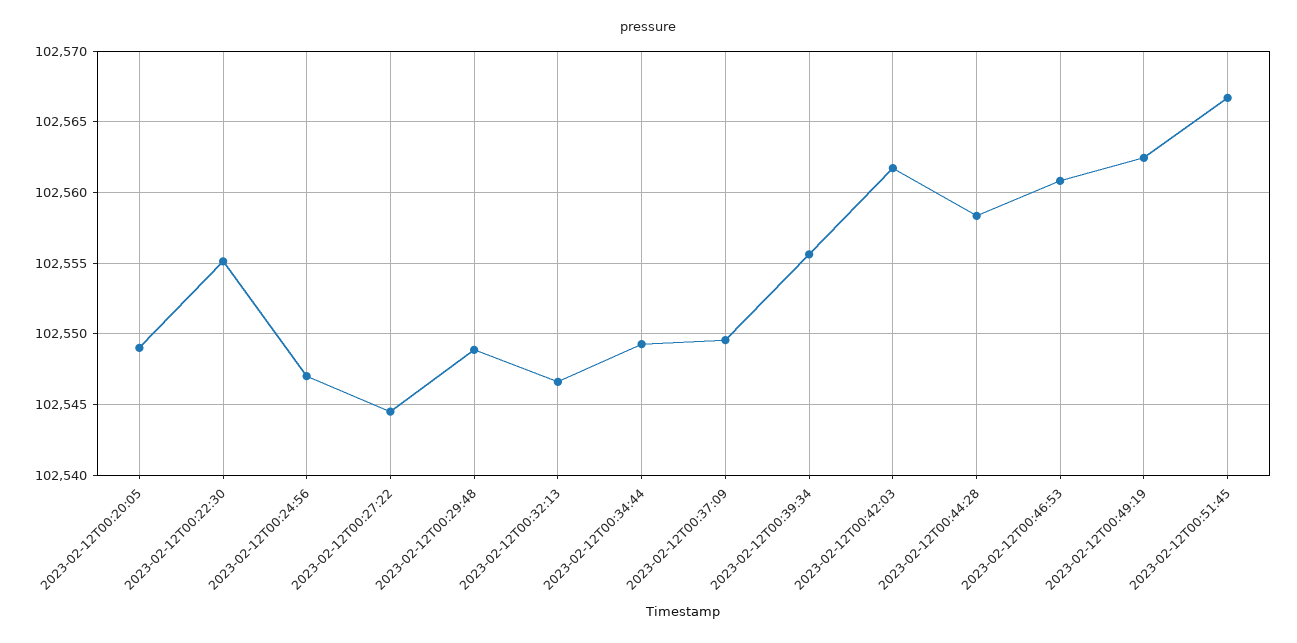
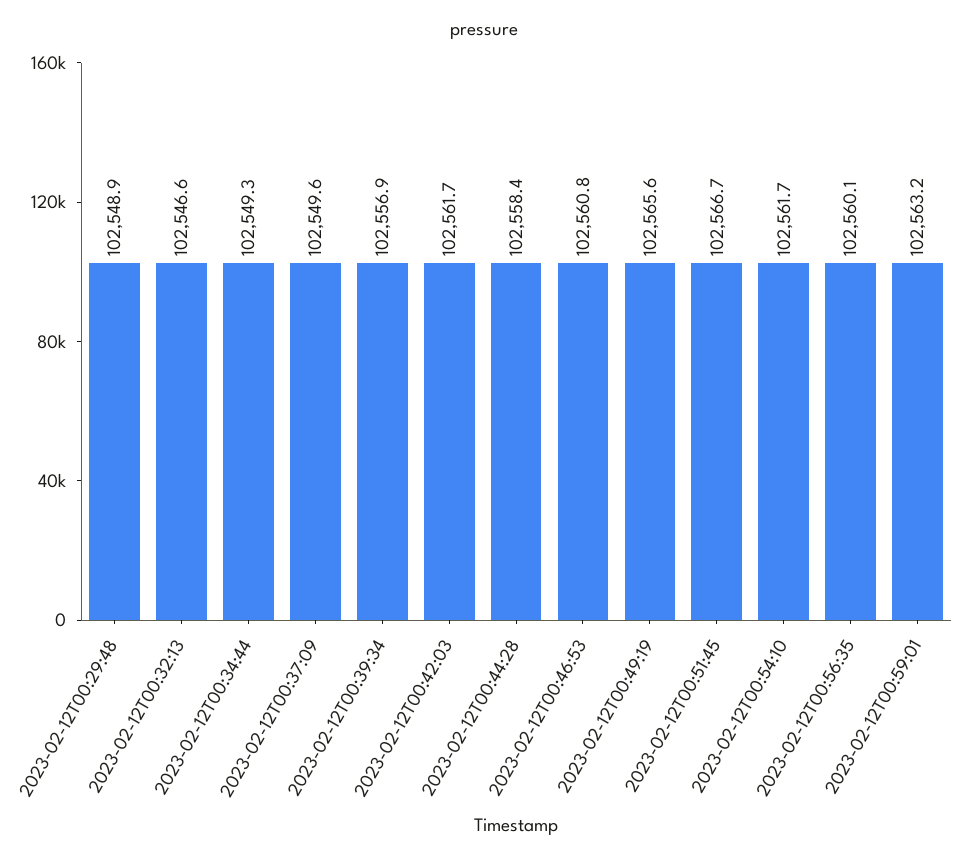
2023-02-12T00:20:05: 102549 -> none
2023-02-12T00:22:30: 102555 -> none
2023-02-12T00:24:56: 102547 -> none
2023-02-12T00:27:22: 102544.5 -> none
2023-02-12T00:39:34: 102555.5 -> 102556.9
2023-02-12T00:49:19: 102562.5 -> 102565.6
2023-02-12T00:54:10: none -> 102561.7
2023-02-12T00:56:35: none -> 102560.1
2023-02-12T00:59:01: none -> 102563.2

